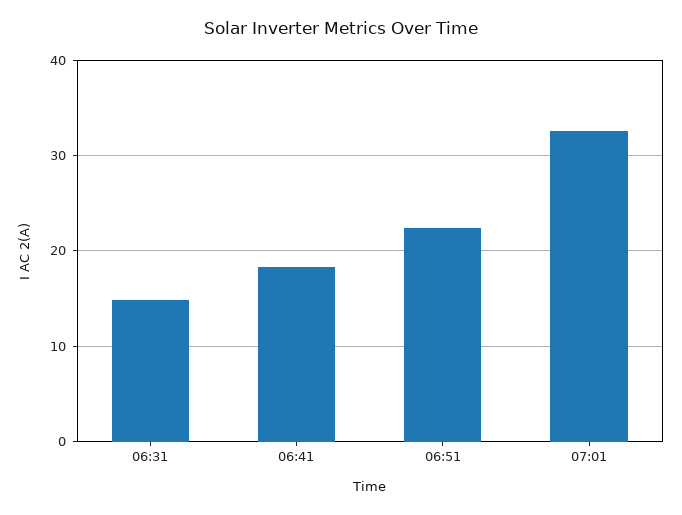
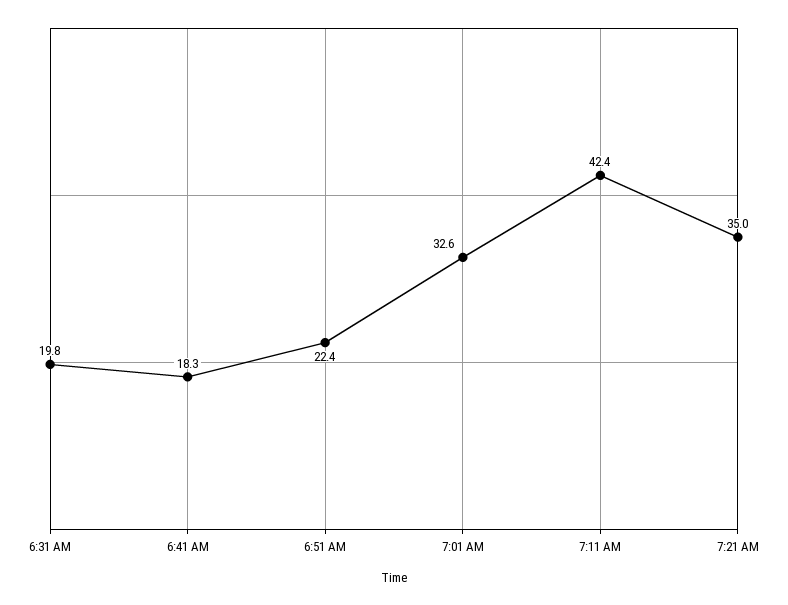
06:31: 15 -> 19.8
7:11 AM: none -> 42.4
7:21 AM: none -> 35

